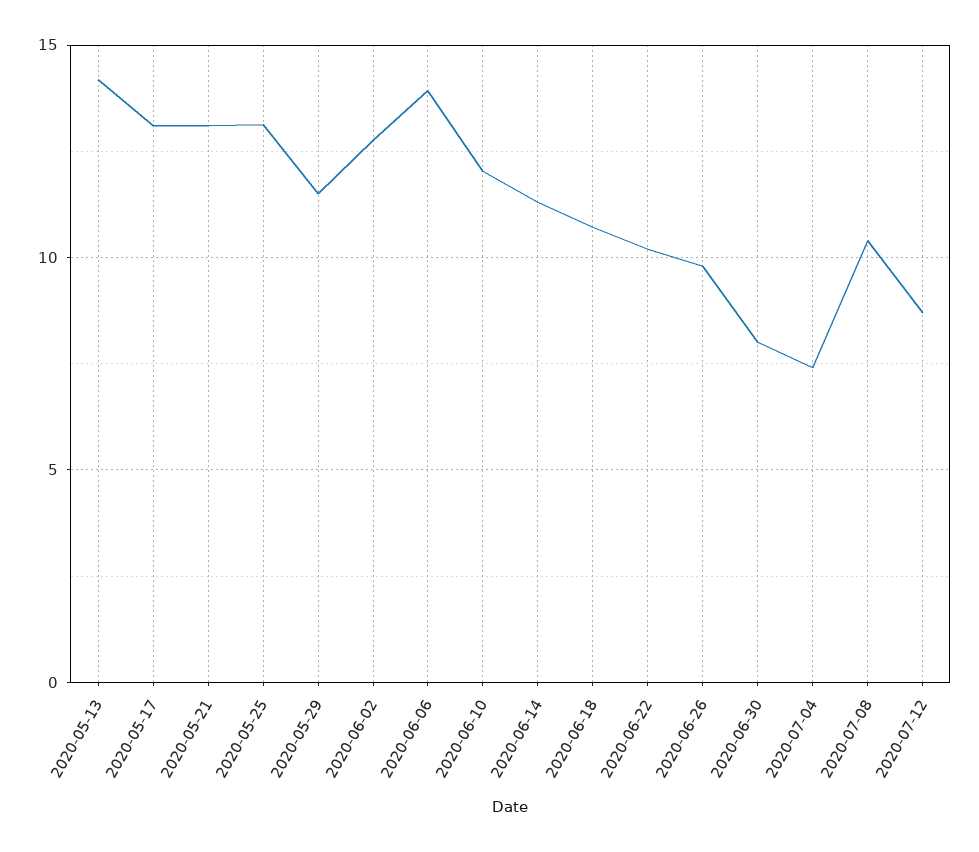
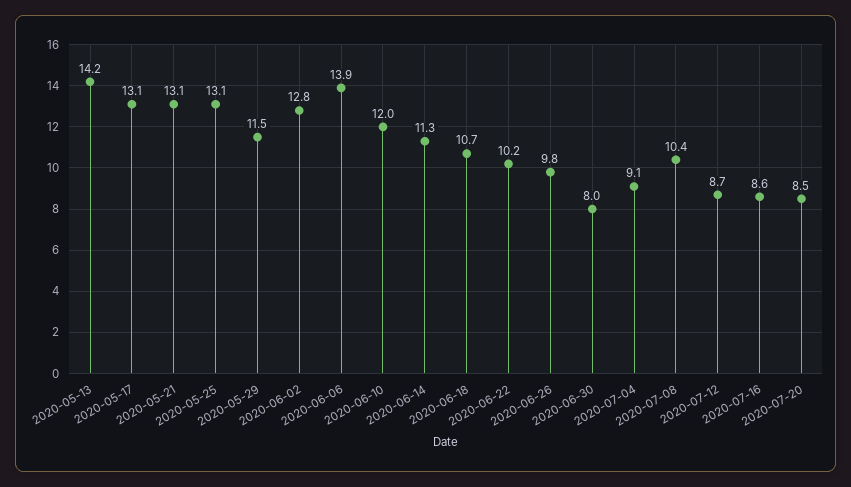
2020-07-04: 7.5 -> 9.1
2020-07-16: none -> 8.6
2020-07-20: none -> 8.5

